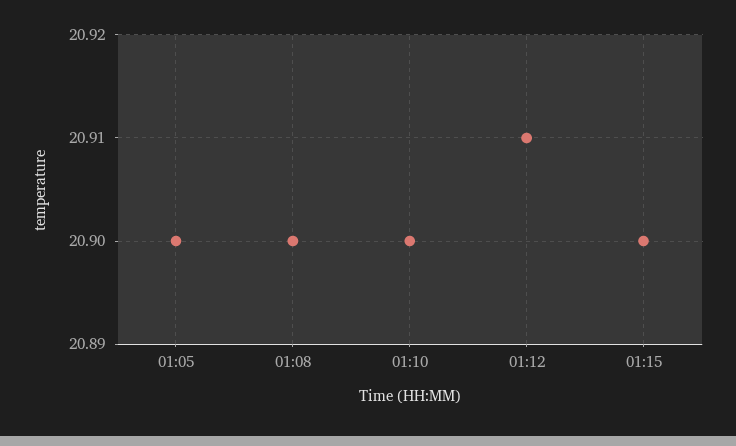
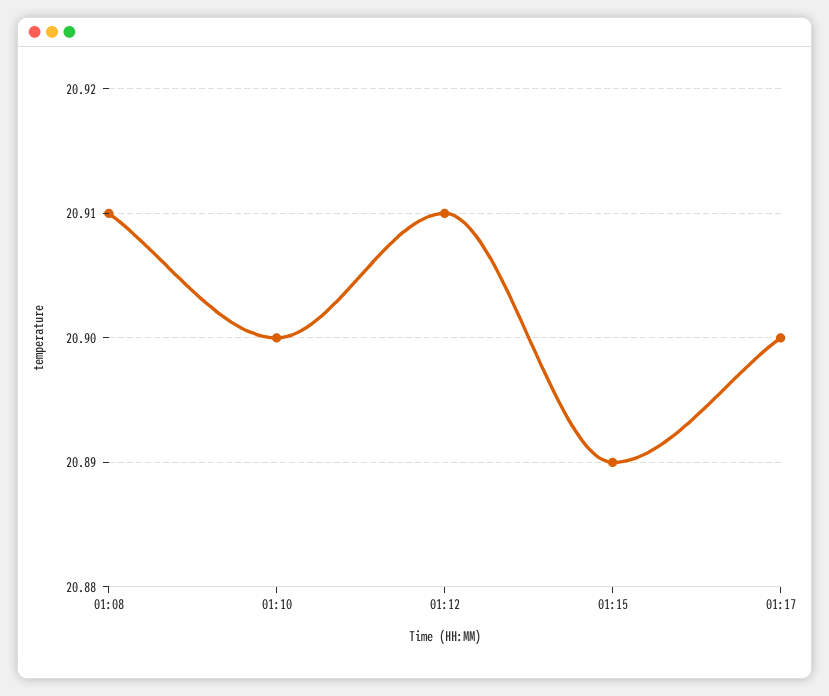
01:05: 20.9 -> none
01:08: 20.9 -> 20.91
01:15: 20.9 -> 20.89
01:17: none -> 20.9

